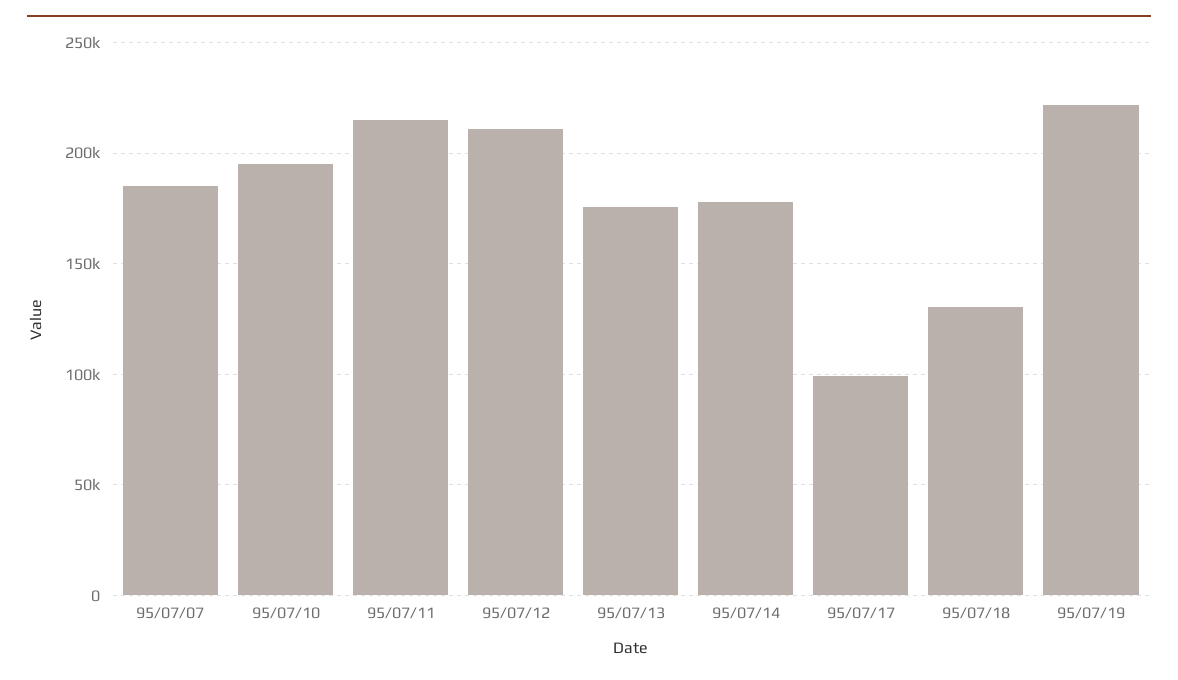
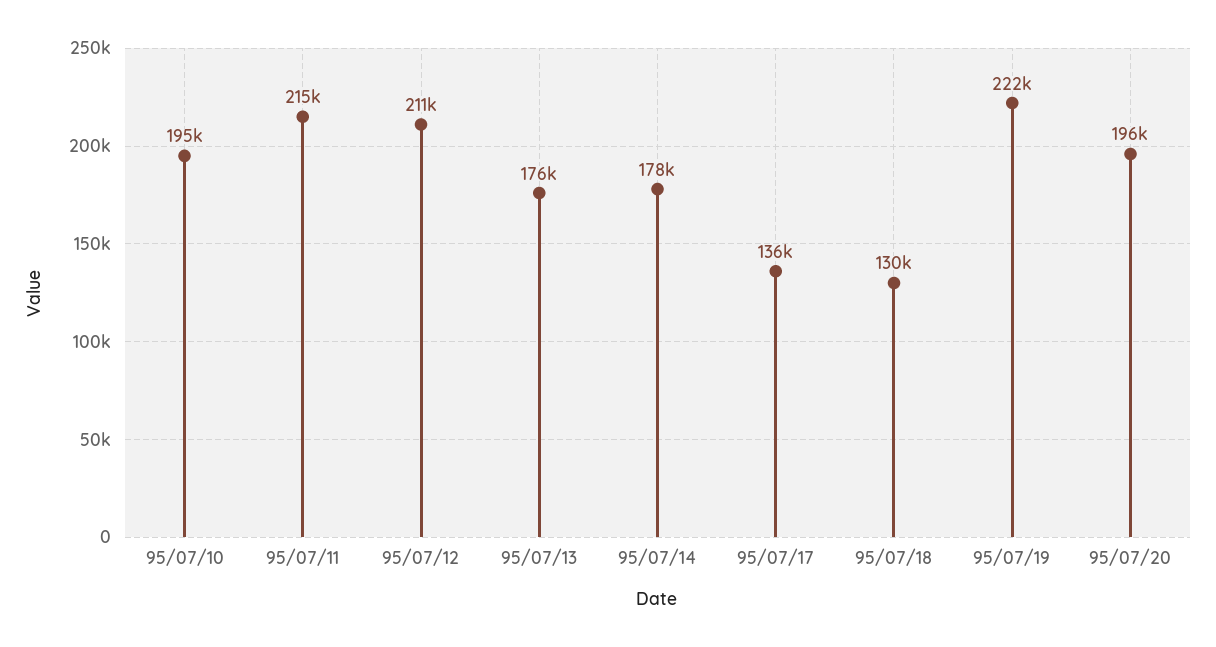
95/07/07: 185000 -> none
95/07/17: 100000 -> 136000
95/07/20: none -> 196000

